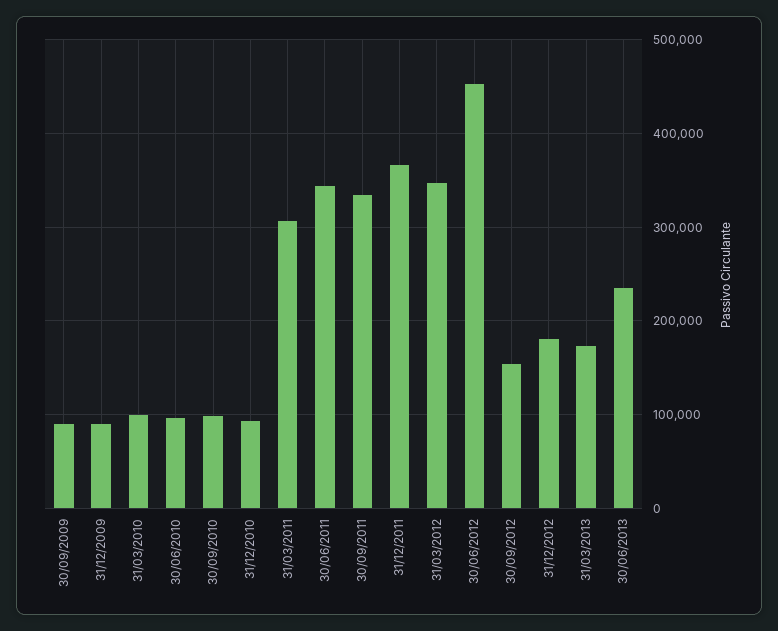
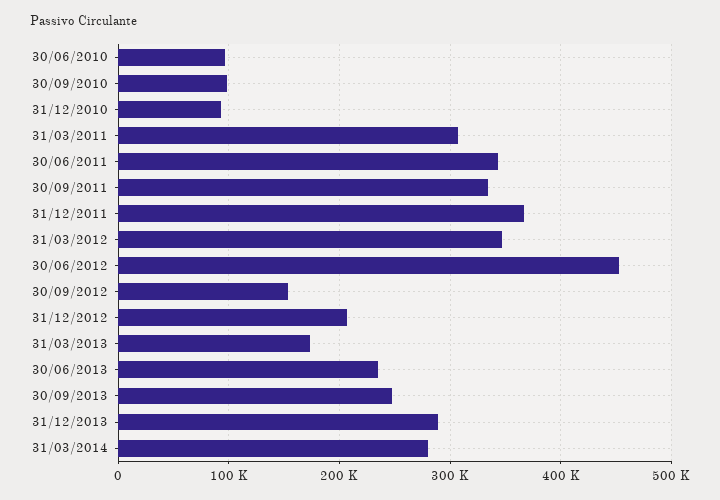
30/09/2009: 90000 -> none
31/12/2009: 90000 -> none
31/03/2010: 100000 -> none
31/12/2012: 180000 -> 210000
30/09/2013: none -> 250000
31/12/2013: none -> 290000
31/03/2014: none -> 280000

